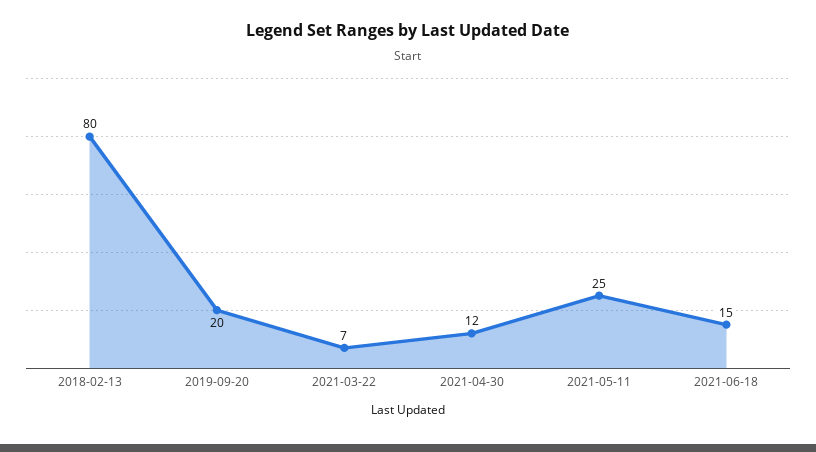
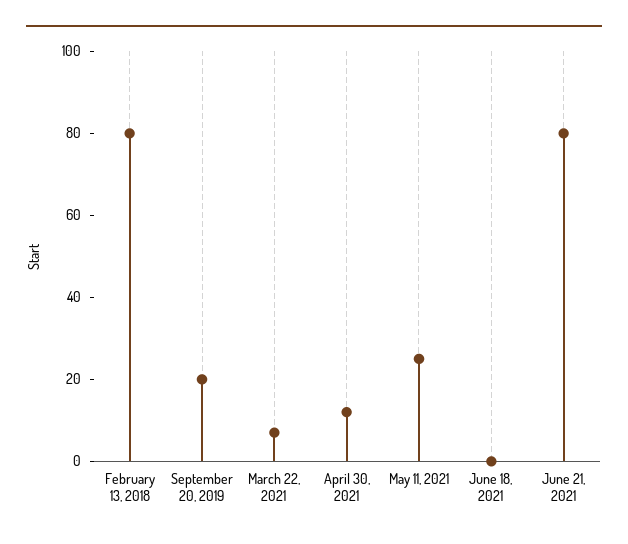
2021-06-18: 15 -> 0
June 21, 2021: none -> 80

